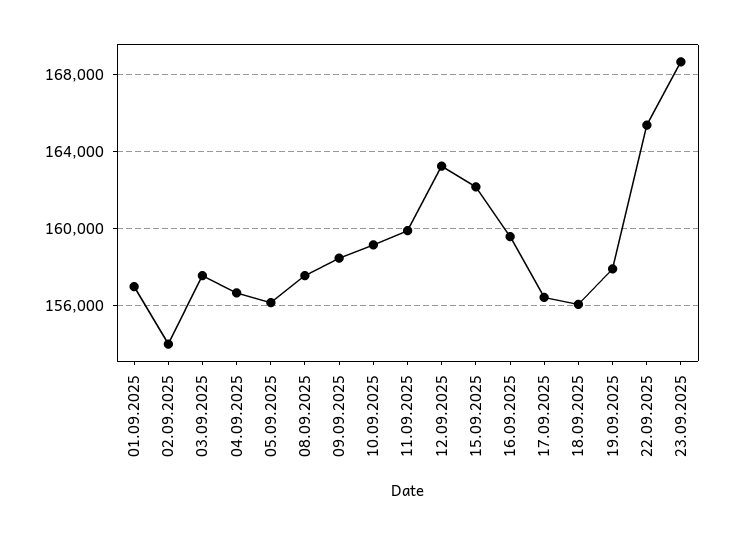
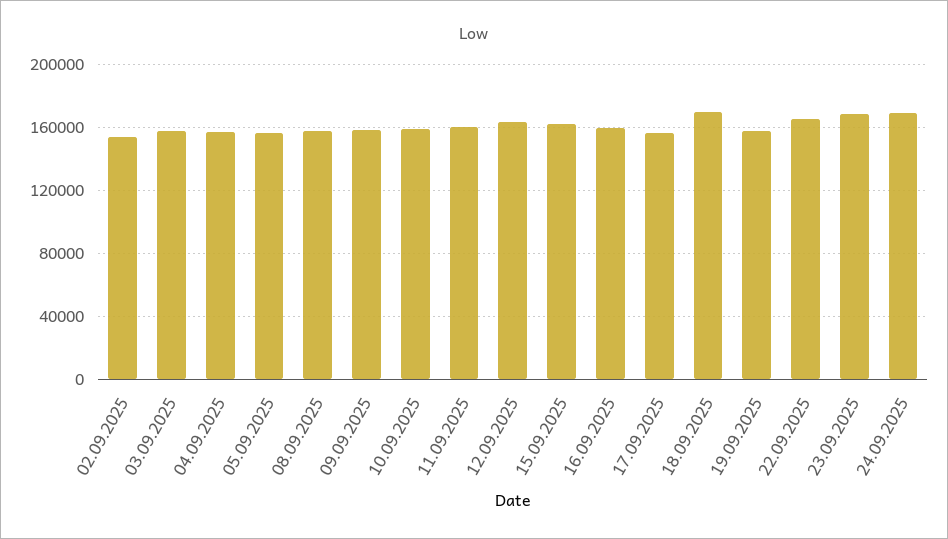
01.09.2025: 157000 -> none
18.09.2025: 156000 -> 170000
24.09.2025: none -> 170000

